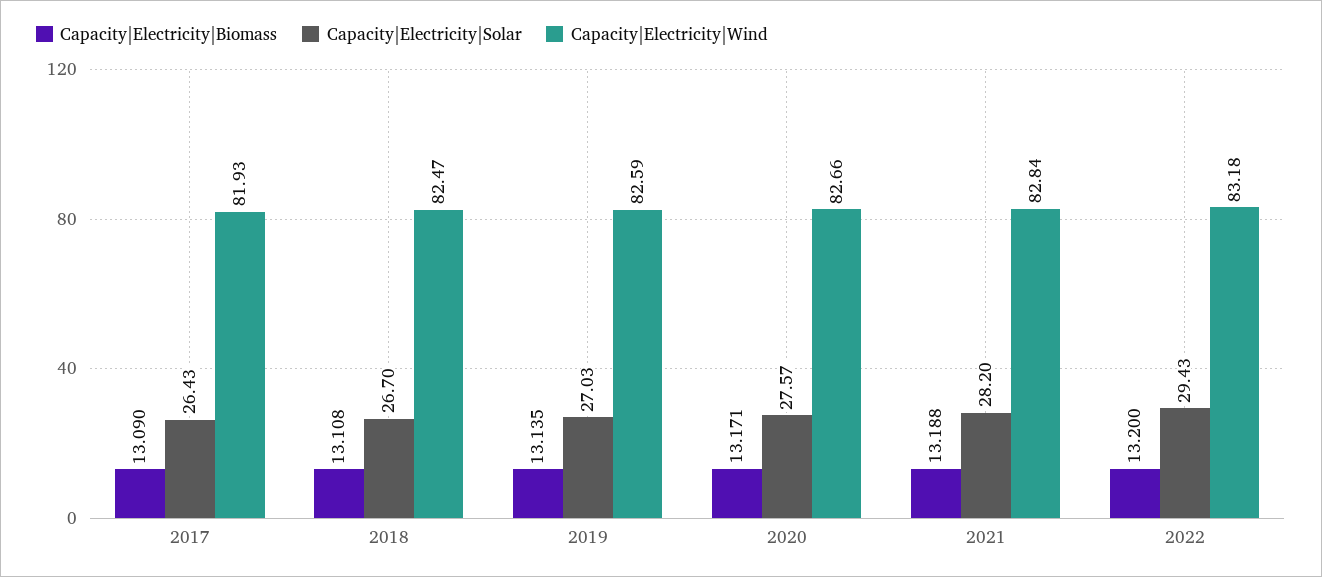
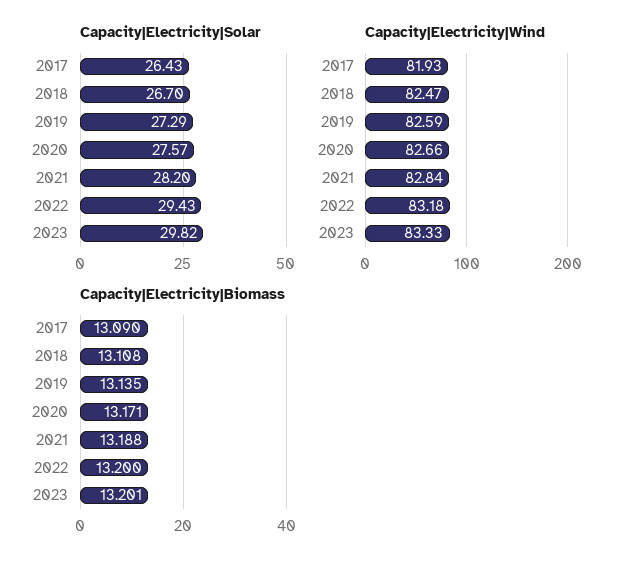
Capacity|Electricity|Solar, 2019: 27.03 -> 27.29
Capacity|Electricity|Solar, 2023: none -> 29.82
Capacity|Electricity|Wind, 2023: none -> 83.33
Capacity|Electricity|Biomass, 2023: none -> 13.201

